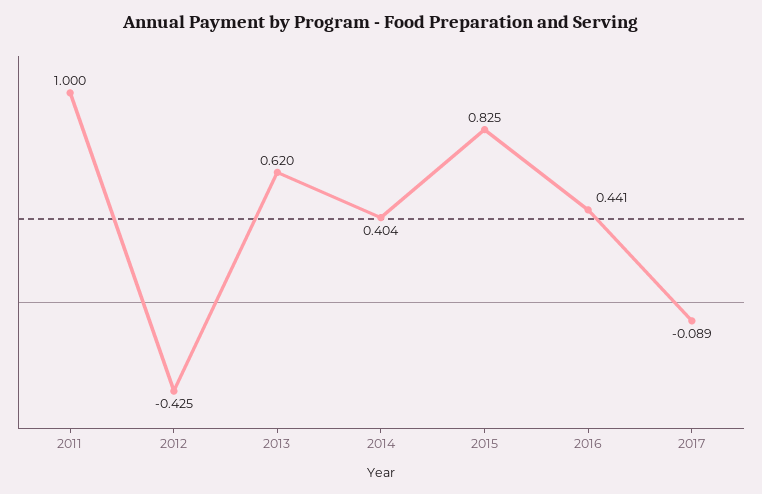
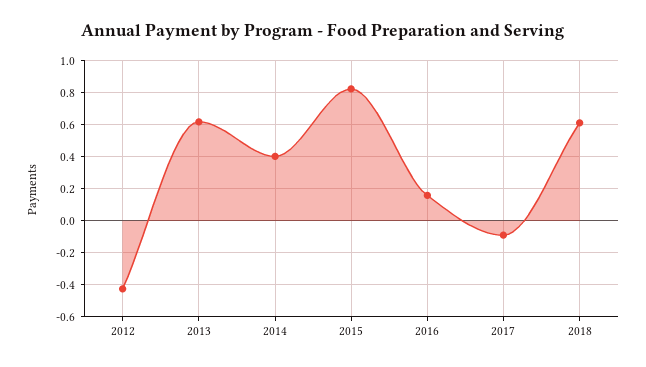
2011: 1 -> none
2016: 0.441 -> 0.15
2018: none -> 0.6

